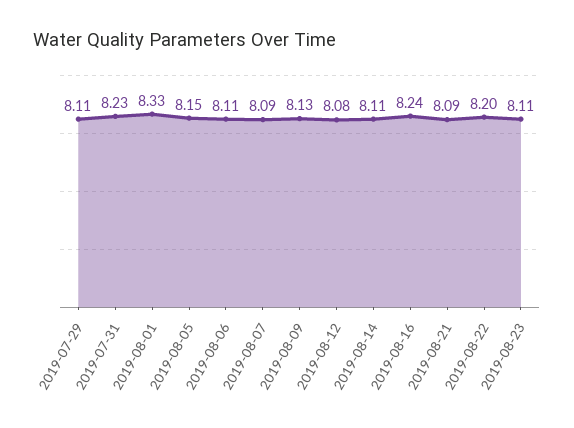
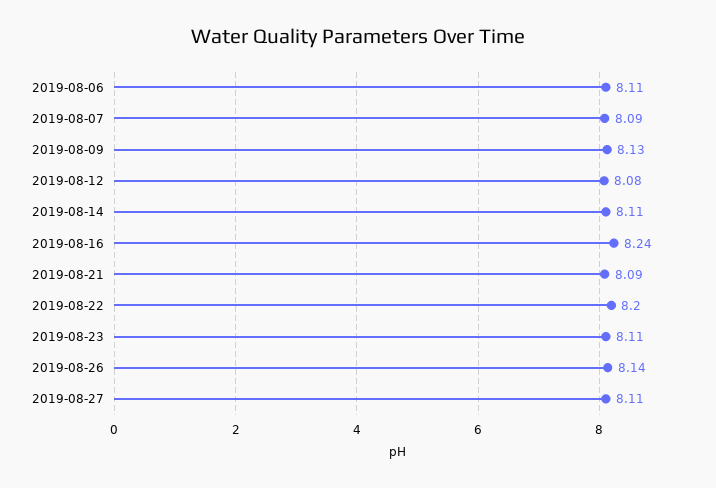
2019-07-29: 8.11 -> none
2019-07-31: 8.23 -> none
2019-08-01: 8.33 -> none
2019-08-05: 8.15 -> none
2019-08-26: none -> 8.14
2019-08-27: none -> 8.11

